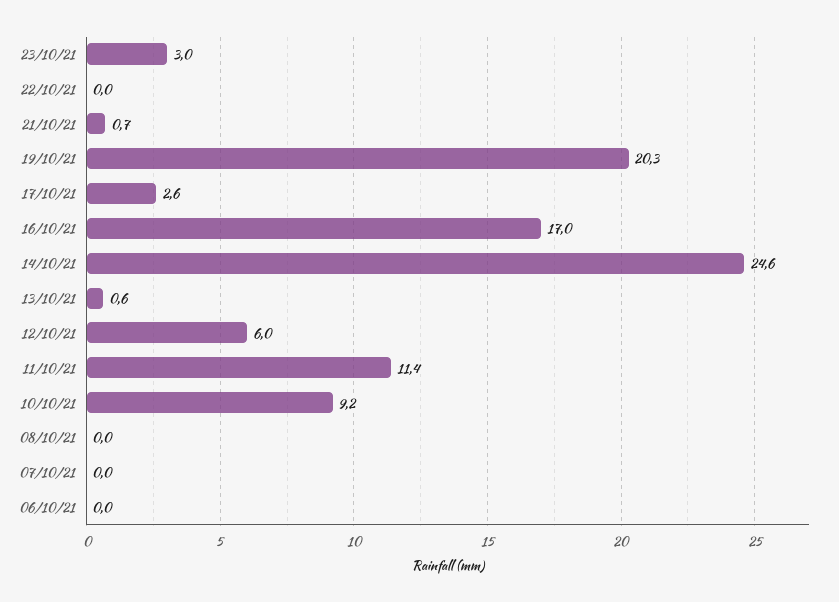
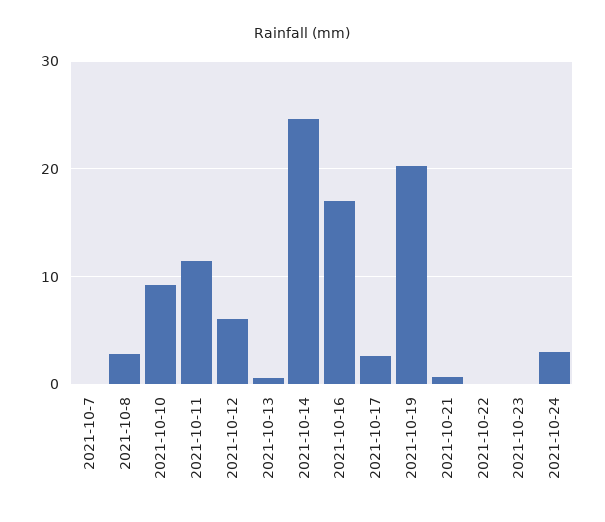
23/10/21: 3 -> 0
08/10/21: 0 -> 3
06/10/21: 0 -> none
2021-10-24: none -> 3

